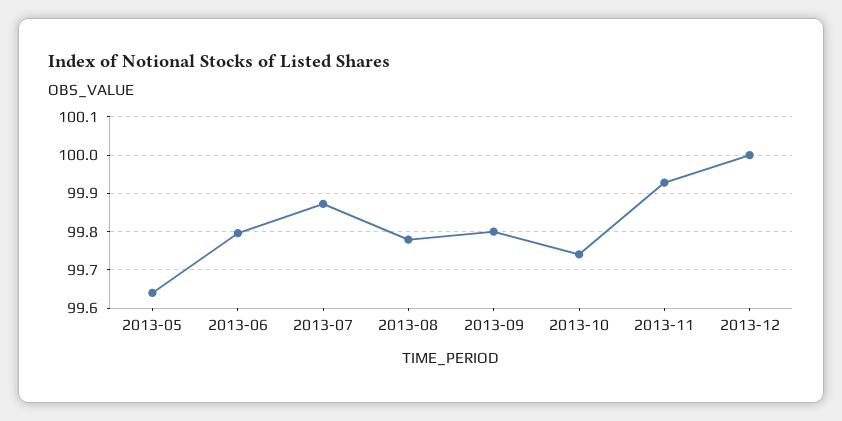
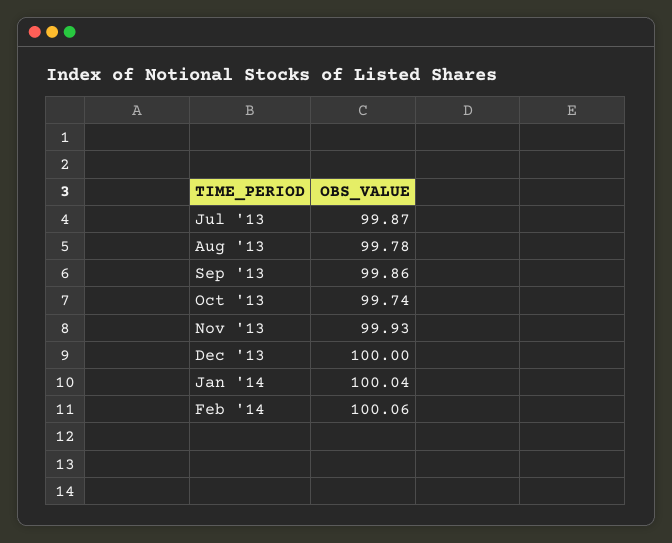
2013-05: 99.64 -> none
2013-06: 99.8 -> none
2013-09: 99.8 -> 99.86
Jan '14: none -> 100.04
Feb '14: none -> 100.06

